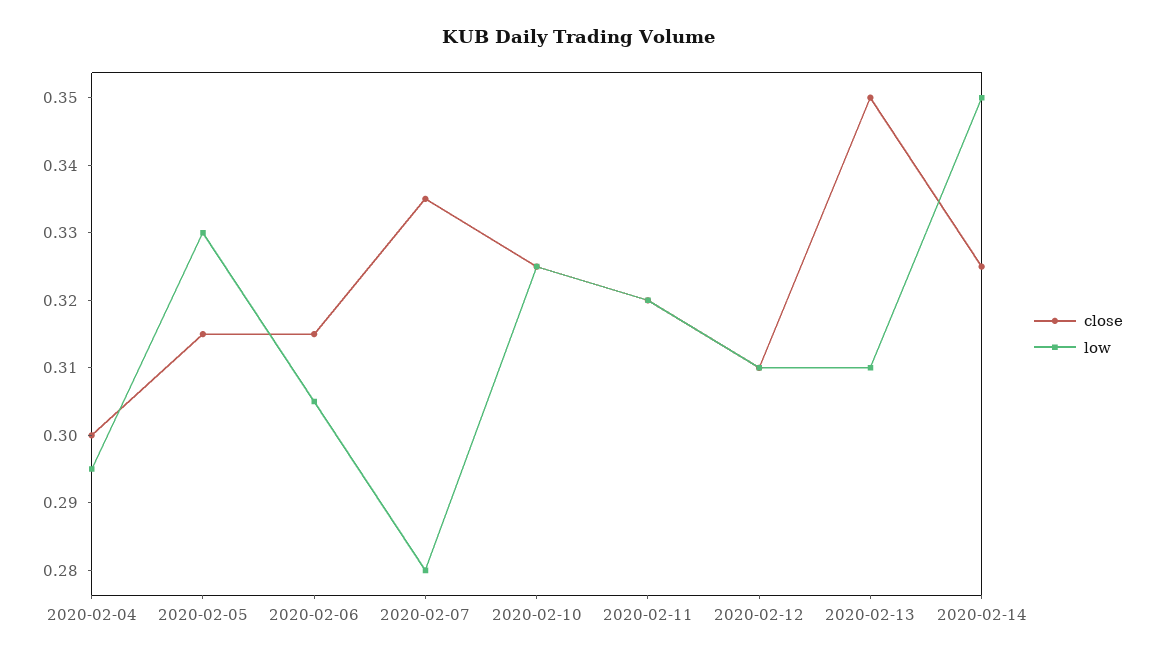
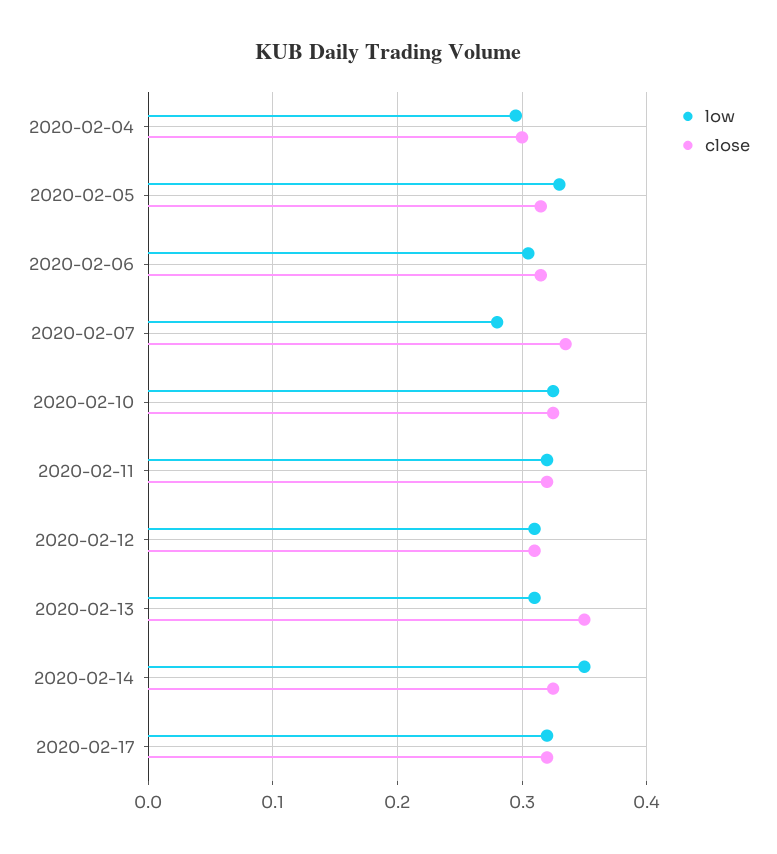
low, 2020-02-17: none -> 0.32
close, 2020-02-17: none -> 0.32

